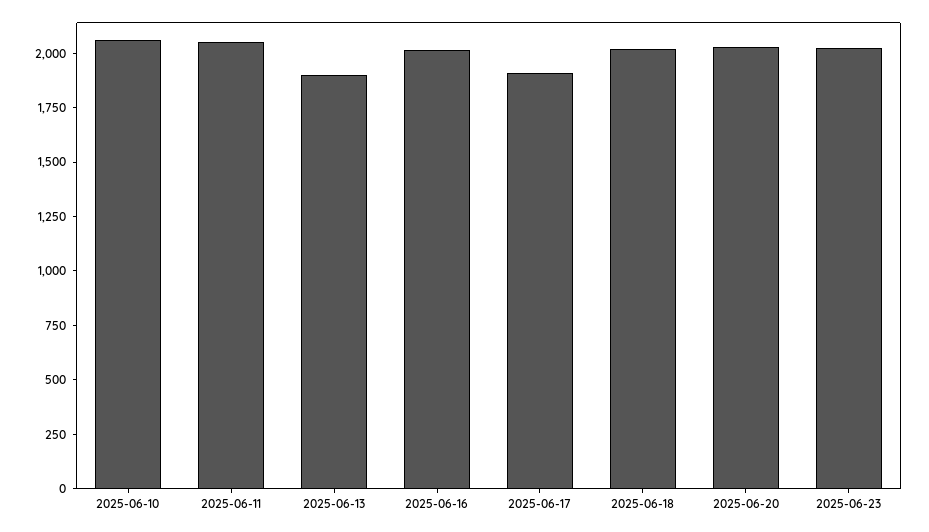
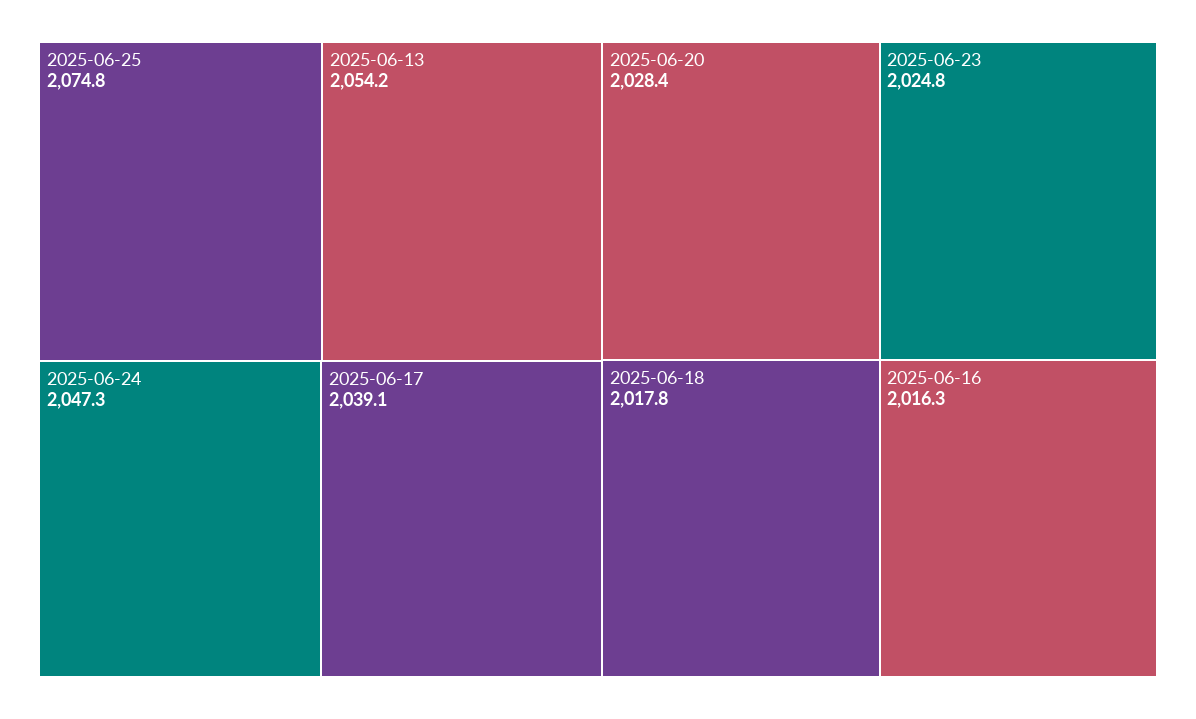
2025-06-10: 2050 -> none
2025-06-11: 2050 -> none
2025-06-13: 1900 -> 2054.2
2025-06-17: 1900 -> 2039.1
2025-06-25: none -> 2074.8
2025-06-24: none -> 2047.3

